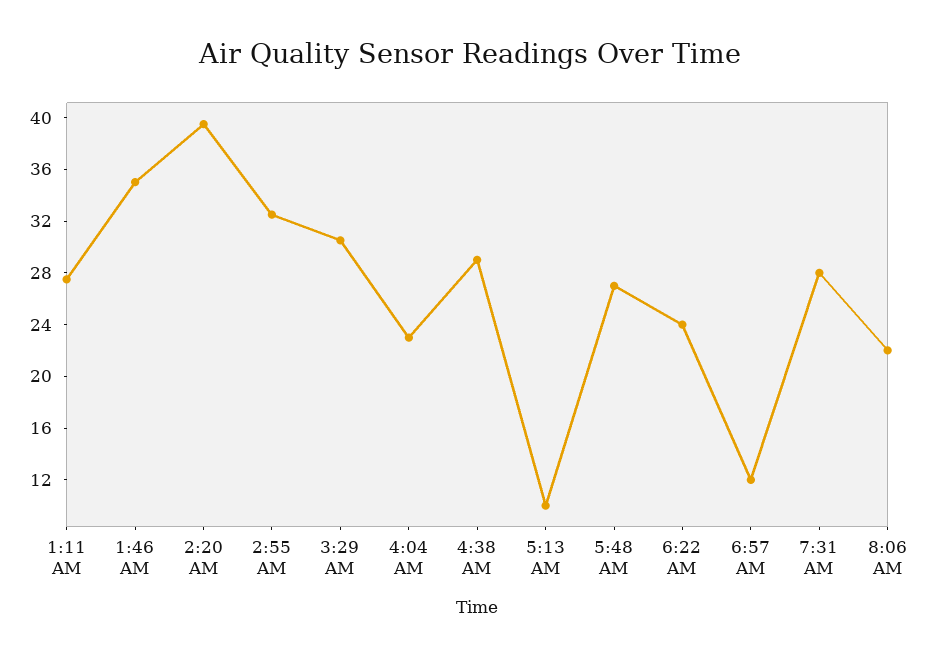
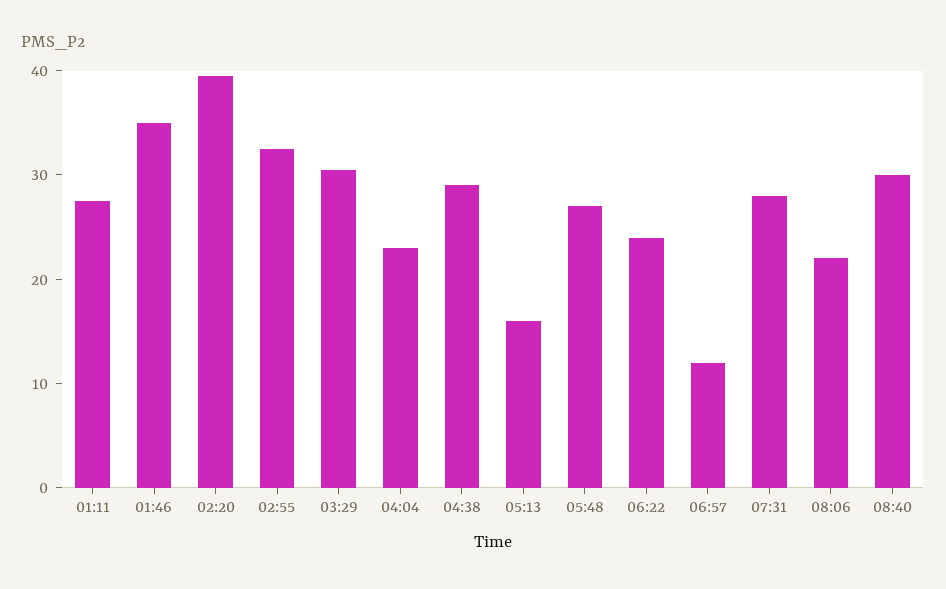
5:13 AM: 10 -> 16
08:40: none -> 30

